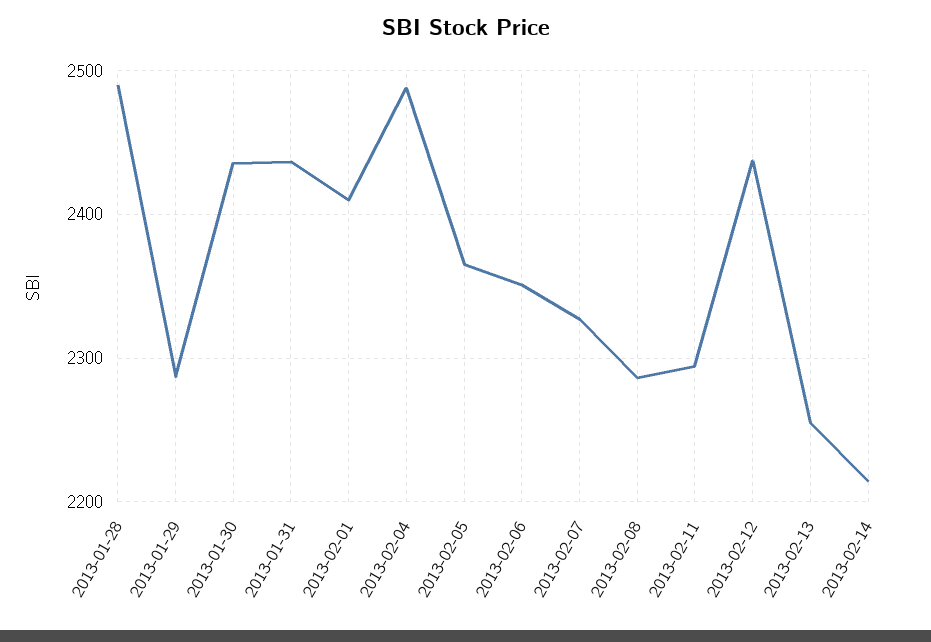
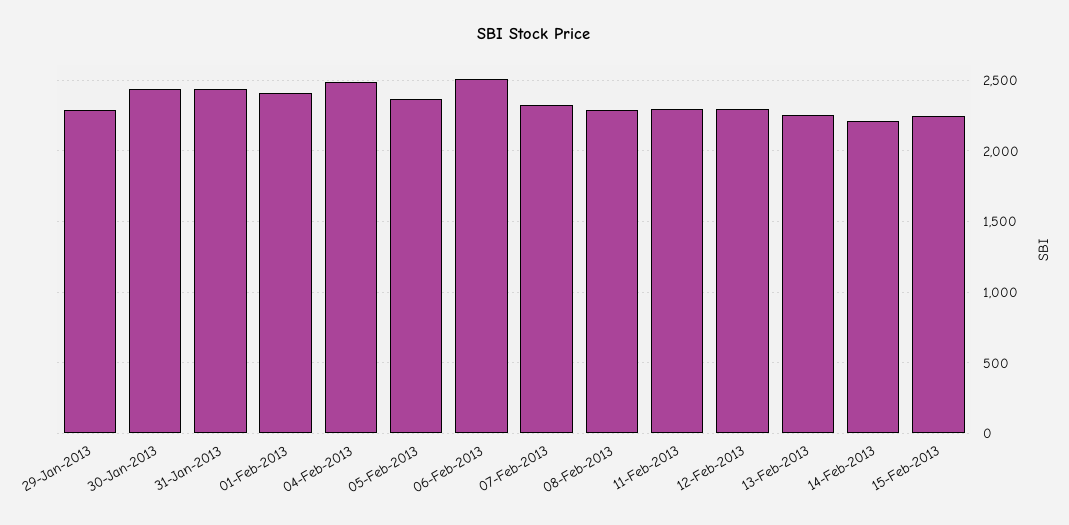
2013-01-28: 2490 -> none
2013-02-06: 2350 -> 2500
2013-02-12: 2440 -> 2300
15-Feb-2013: none -> 2250

